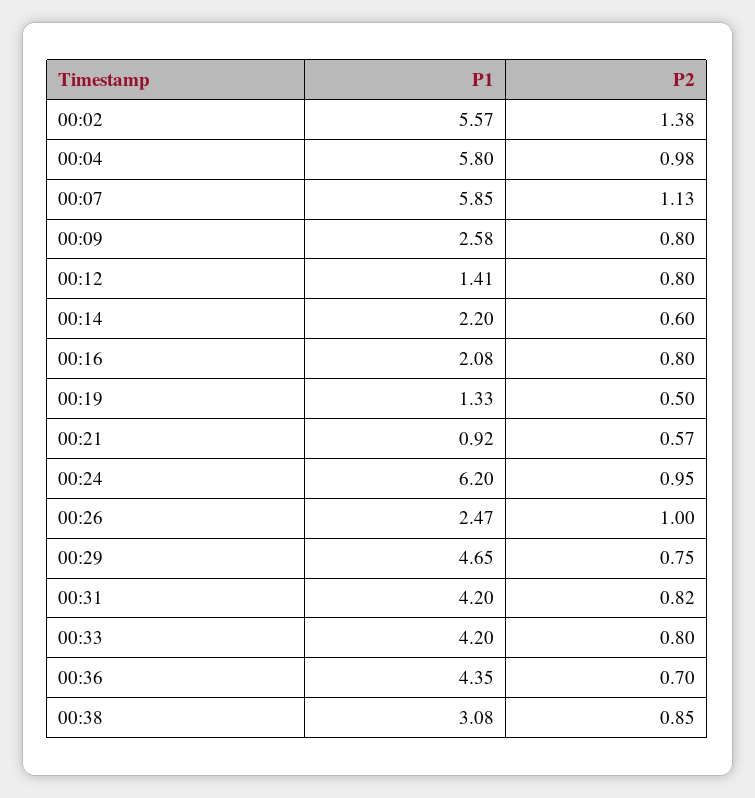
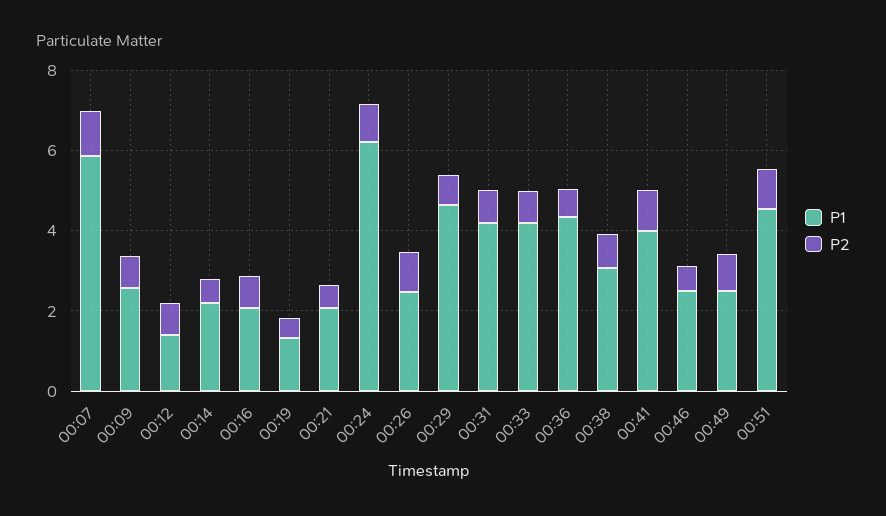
P1, 00:02: 5.57 -> none
P2, 00:02: 1.38 -> none
P1, 00:04: 5.8 -> none
P2, 00:04: 0.98 -> none
P1, 00:21: 0.92 -> 2
P1, 00:41: none -> 4
P2, 00:41: none -> 1
P1, 00:46: none -> 2.5
P2, 00:46: none -> 0.5
P1, 00:49: none -> 2.5
P2, 00:49: none -> 1
P1, 00:51: none -> 4.5
P2, 00:51: none -> 1

